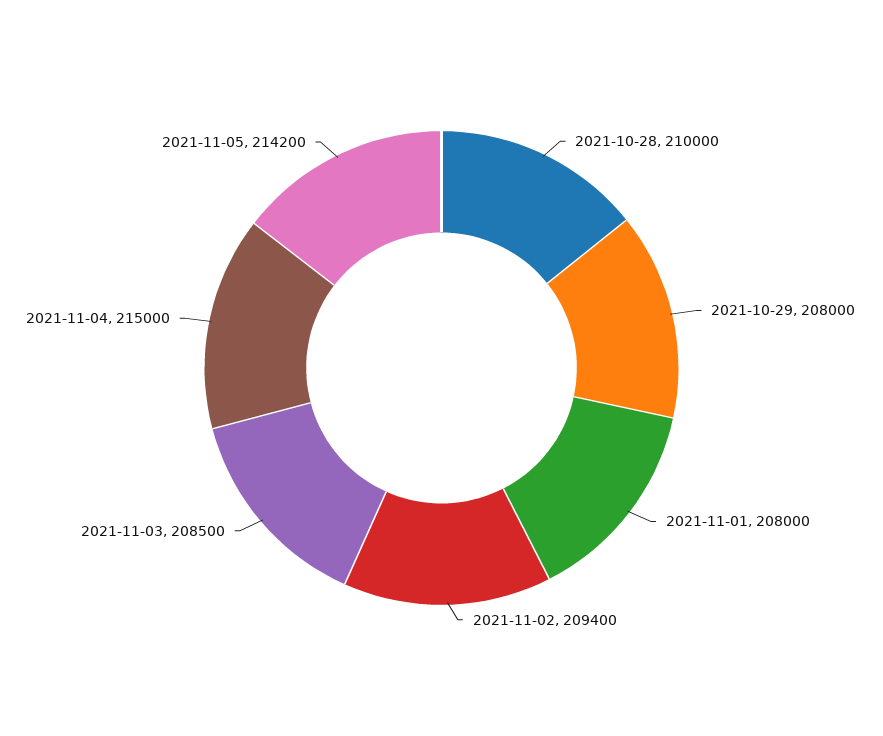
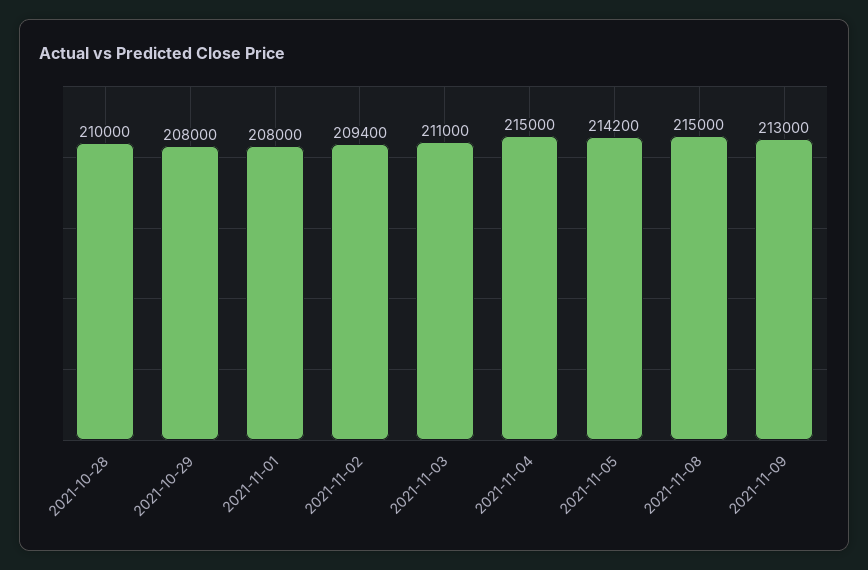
2021-11-03: 208500 -> 211000
2021-11-08: none -> 215000
2021-11-09: none -> 213000

